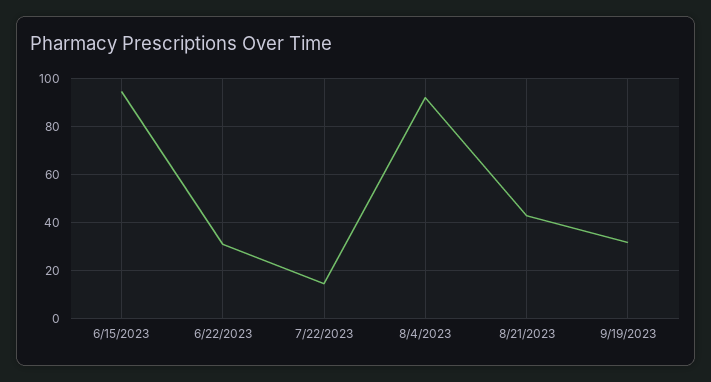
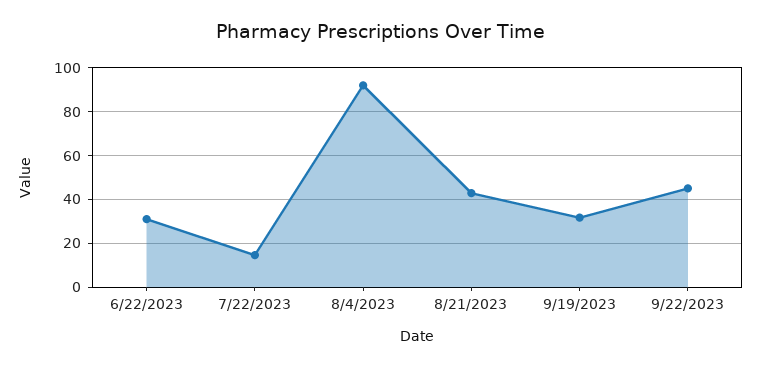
6/15/2023: 95 -> none
9/22/2023: none -> 45

